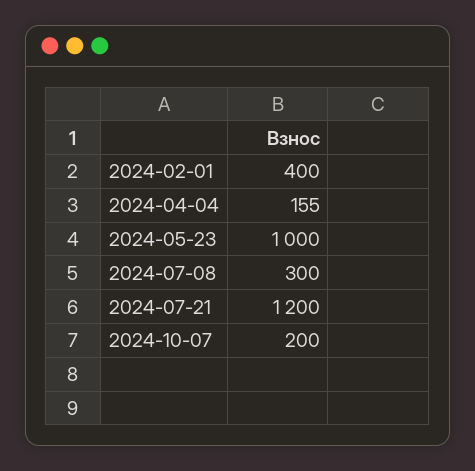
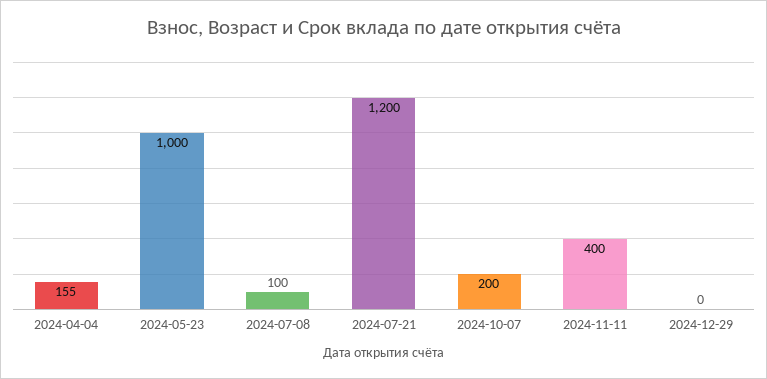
2024-02-01: 400 -> none
2024-07-08: 300 -> 100
2024-11-11: none -> 400
2024-12-29: none -> 0

